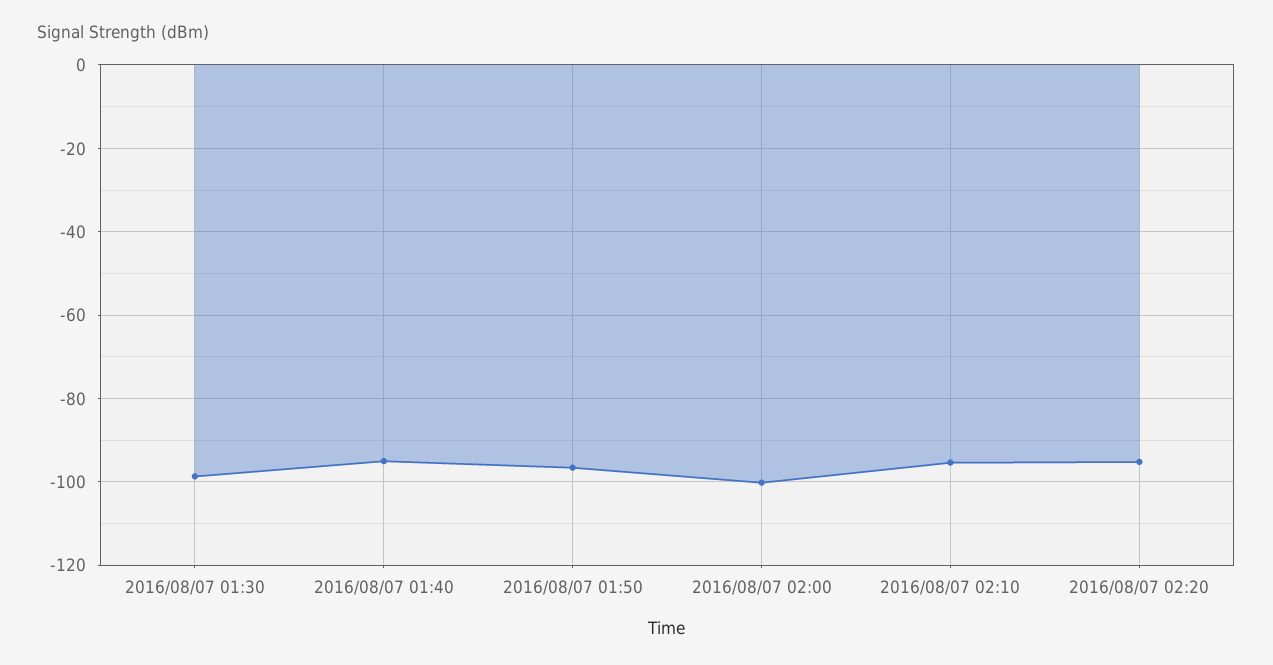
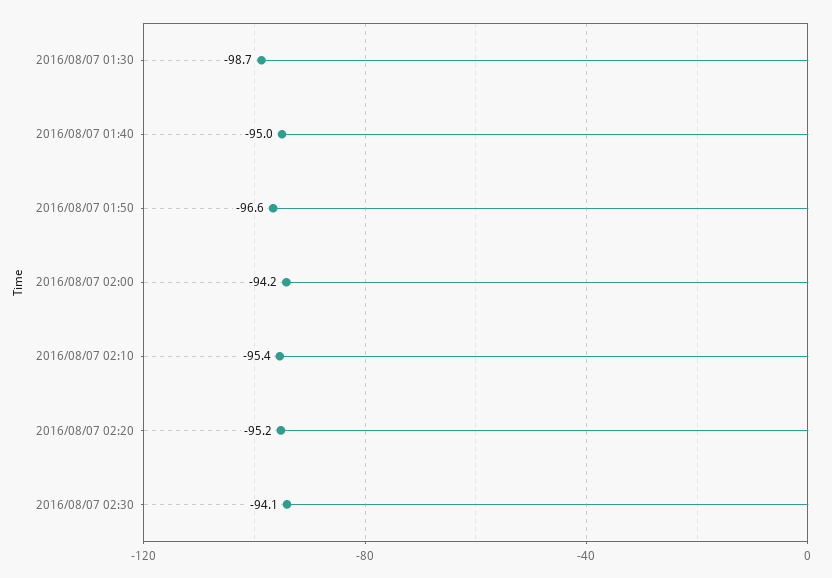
2016/08/07 02:00: -100 -> -94.2
2016/08/07 02:30: none -> -94.1

